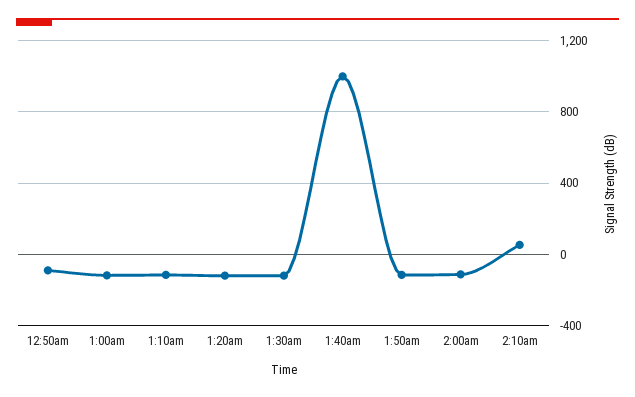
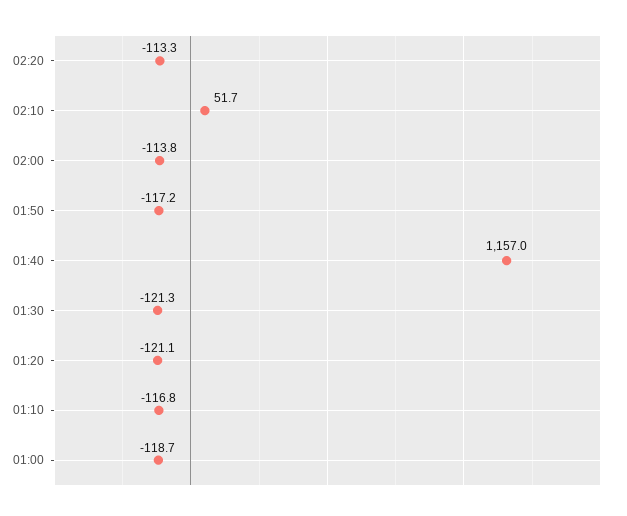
12:50am: -100 -> none
1:40am: 1000 -> 1157
02:20: none -> -113.3

